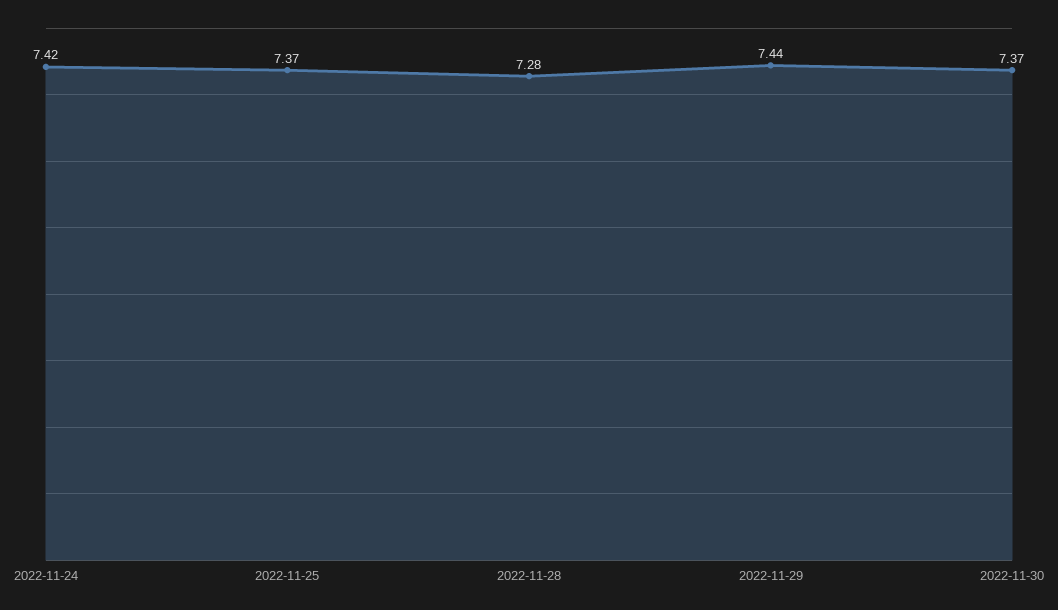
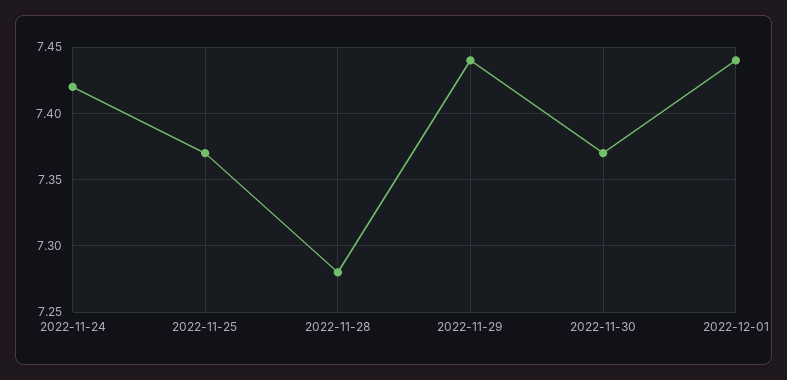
2022-12-01: none -> 7.44

